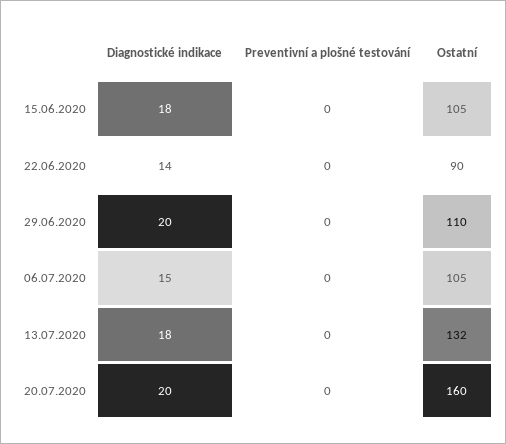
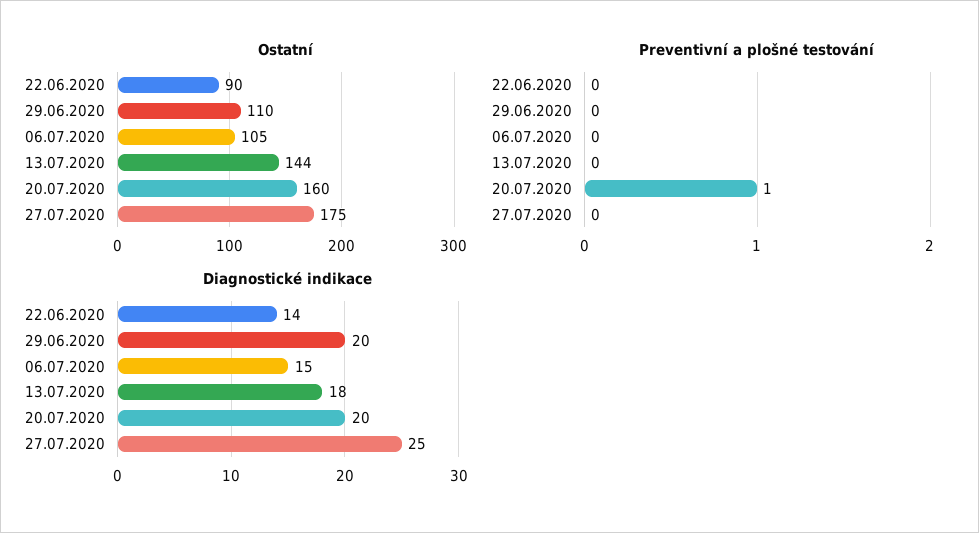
Diagnostické indikace, 15.06.2020: 18 -> none
Preventivní a plošné testování, 15.06.2020: 0 -> none
Ostatní, 15.06.2020: 105 -> none
Ostatní, 13.07.2020: 132 -> 144
Preventivní a plošné testování, 20.07.2020: 0 -> 1
Ostatní, 27.07.2020: none -> 175
Preventivní a plošné testování, 27.07.2020: none -> 0
Diagnostické indikace, 27.07.2020: none -> 25

